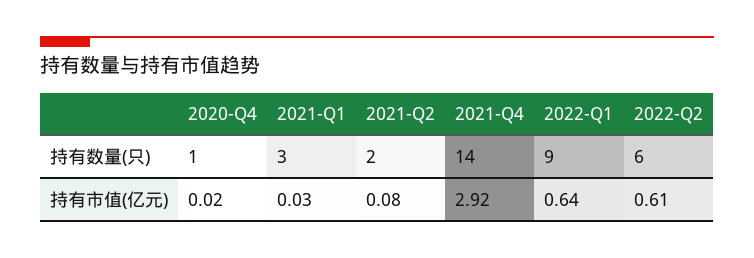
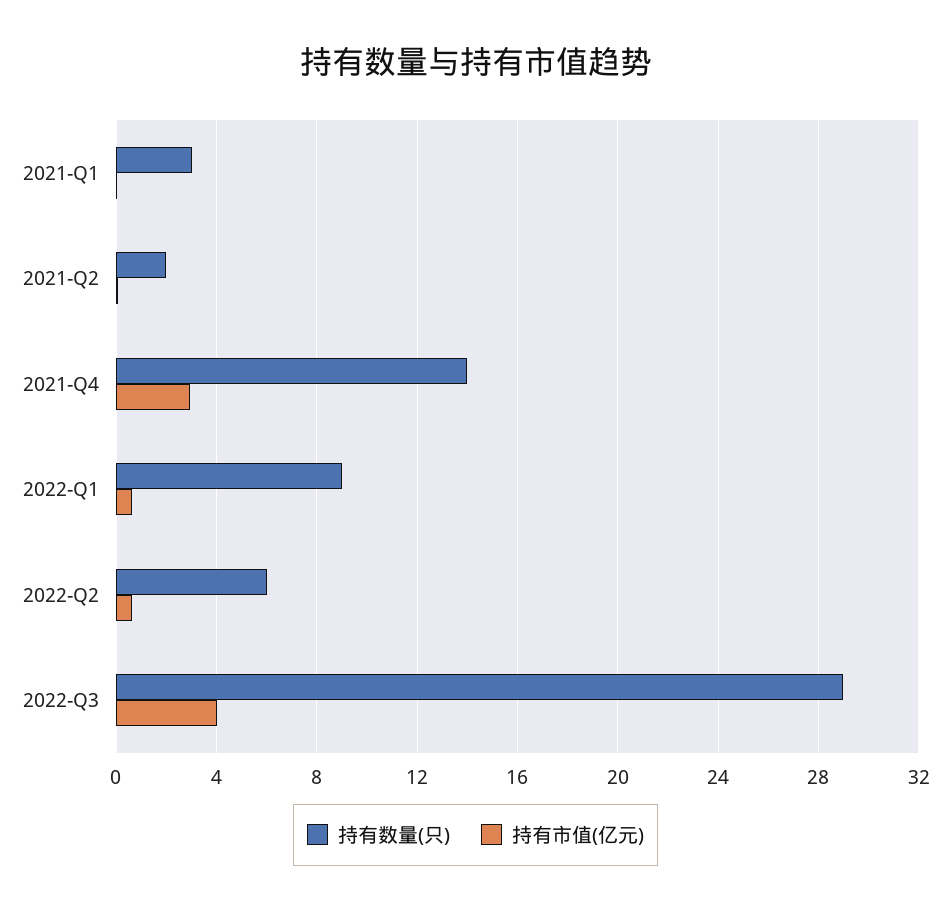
持有数量(只), 2020-Q4: 1 -> none
持有市值(亿元), 2020-Q4: 0.02 -> none
持有数量(只), 2022-Q3: none -> 29
持有市值(亿元), 2022-Q3: none -> 4

